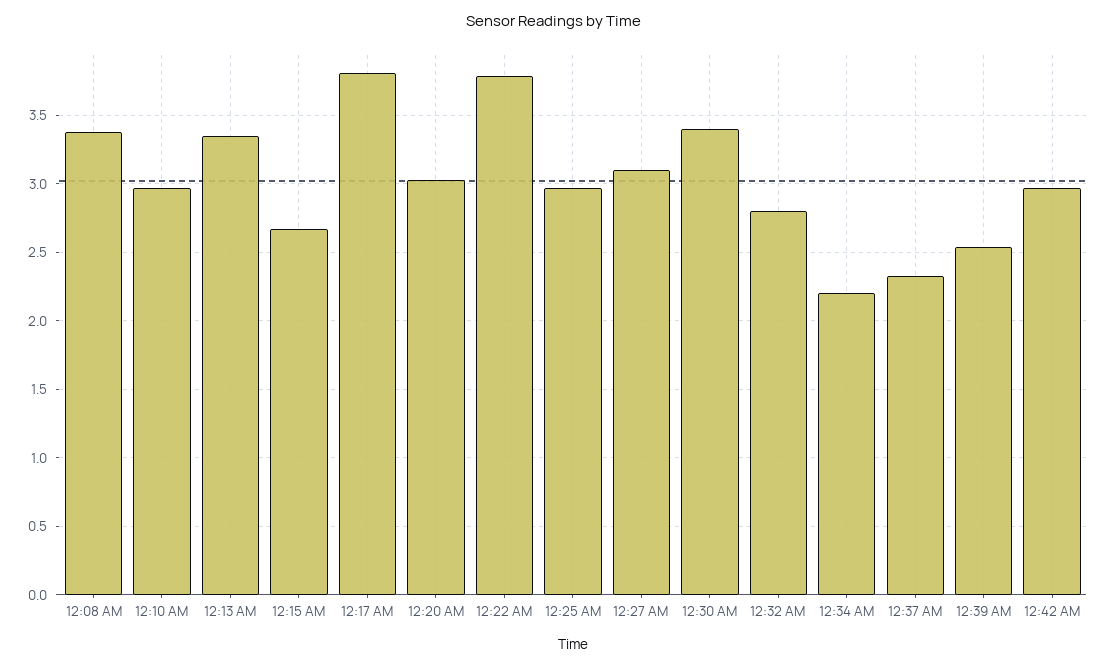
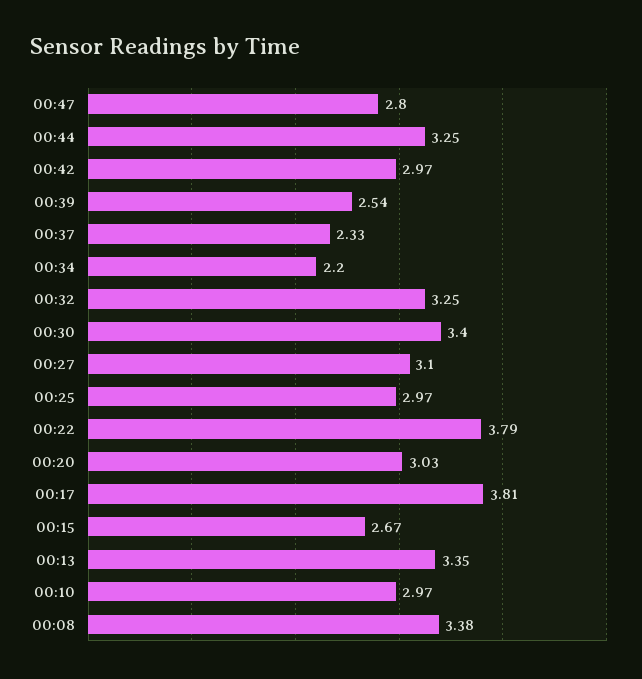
12:32 AM: 2.8 -> 3.25
00:47: none -> 2.8
00:44: none -> 3.25

